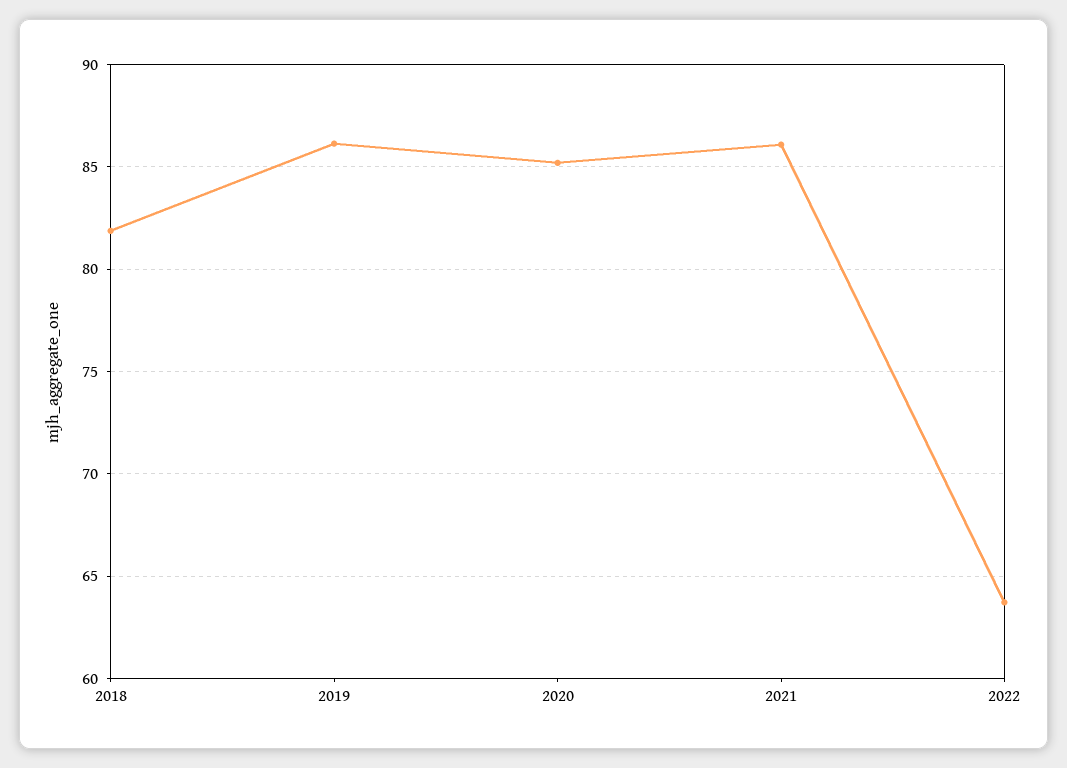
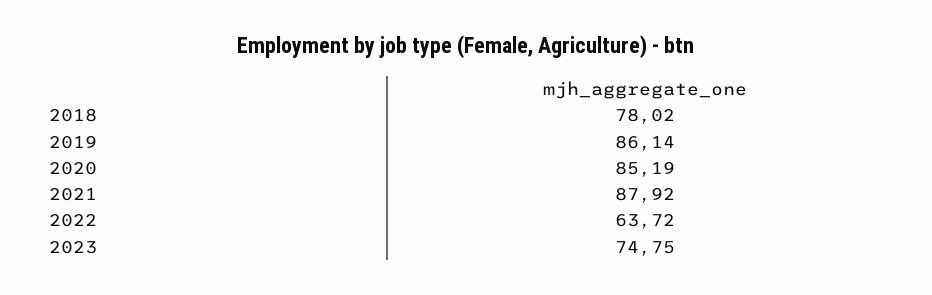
2018: 82 -> 78.02
2021: 86 -> 87.92
2023: none -> 74.75

